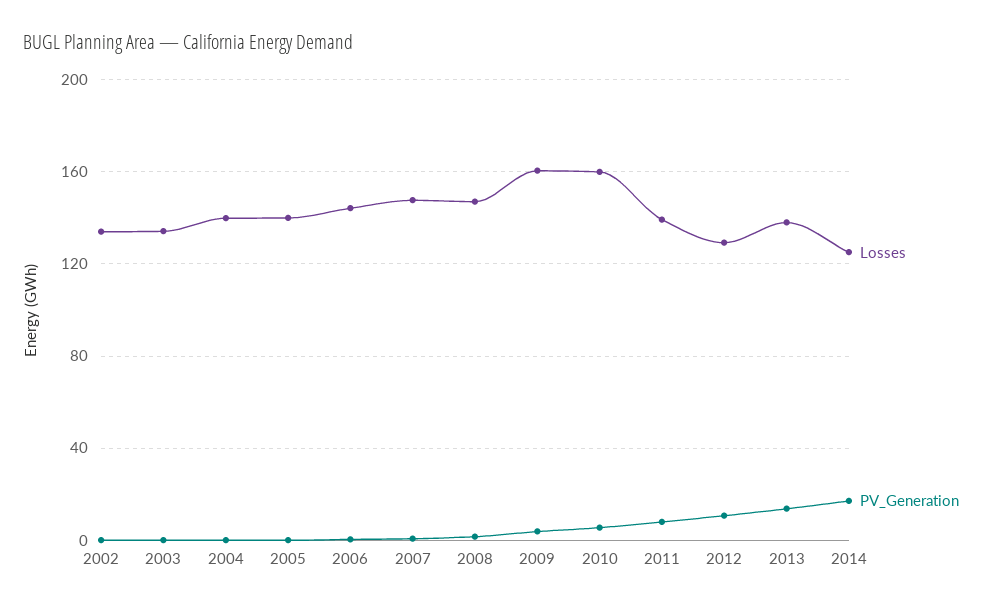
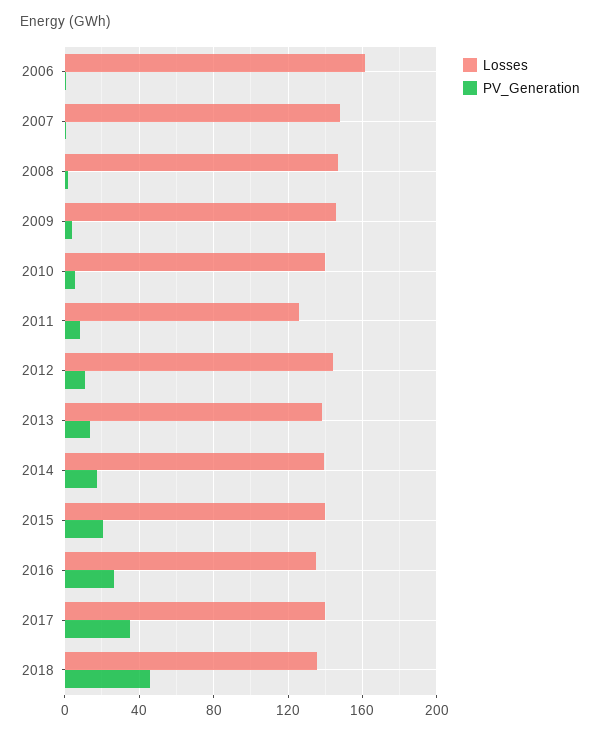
Losses, 2002: 135 -> none
PV_Generation, 2002: 0 -> none
Losses, 2003: 135 -> none
PV_Generation, 2003: 0 -> none
Losses, 2004: 140 -> none
PV_Generation, 2004: 0 -> none
Losses, 2005: 140 -> none
PV_Generation, 2005: 0 -> none
Losses, 2006: 145 -> 160
Losses, 2009: 160 -> 145
Losses, 2010: 160 -> 140
Losses, 2011: 140 -> 125
Losses, 2012: 130 -> 145
Losses, 2014: 125 -> 140
Losses, 2015: none -> 140
PV_Generation, 2015: none -> 20
Losses, 2016: none -> 135
PV_Generation, 2016: none -> 25
Losses, 2017: none -> 140
PV_Generation, 2017: none -> 35
Losses, 2018: none -> 135
PV_Generation, 2018: none -> 45

